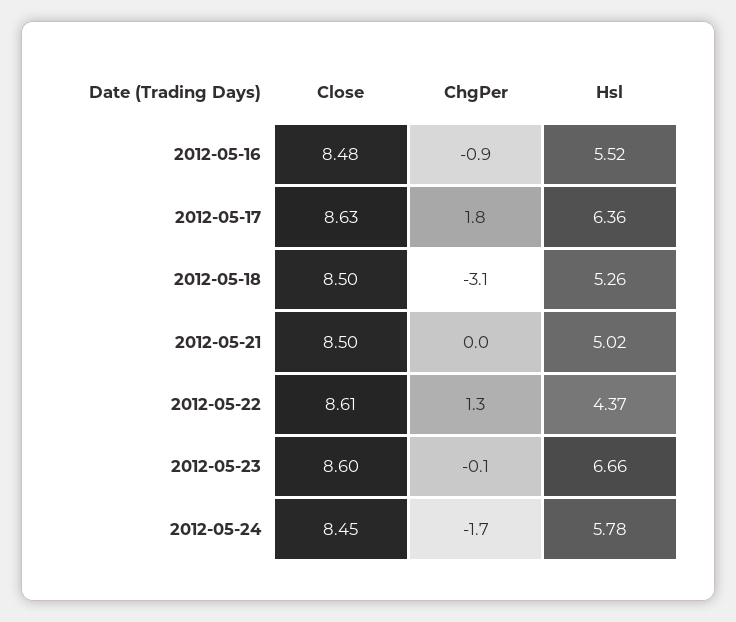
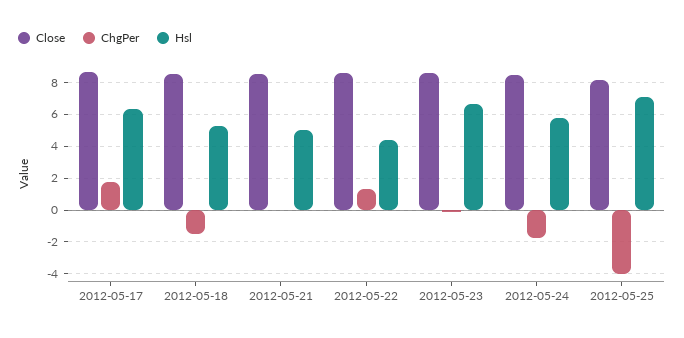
Close, 2012-05-16: 8.48 -> none
ChgPer, 2012-05-16: -0.9 -> none
Hsl, 2012-05-16: 5.52 -> none
ChgPer, 2012-05-18: -3.1 -> -1.5
Close, 2012-05-25: none -> 8
ChgPer, 2012-05-25: none -> -4
Hsl, 2012-05-25: none -> 7

